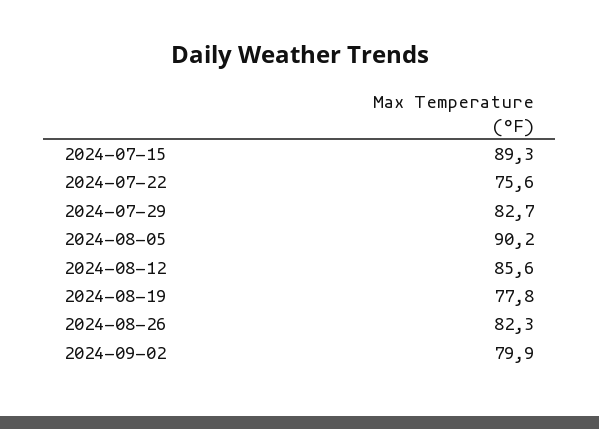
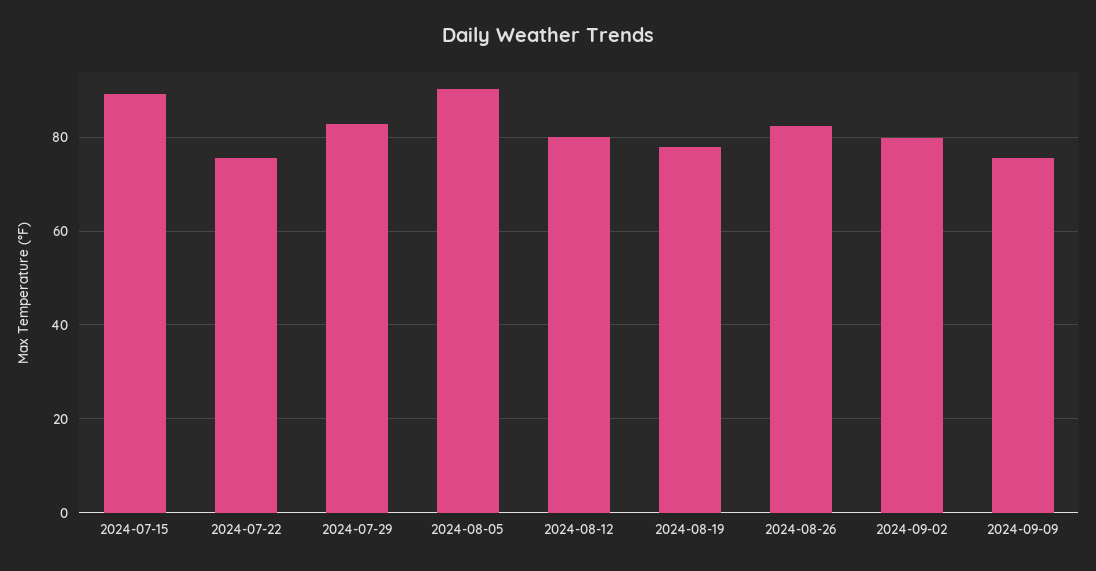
2024-08-12: 85.6 -> 80
2024-09-09: none -> 76

